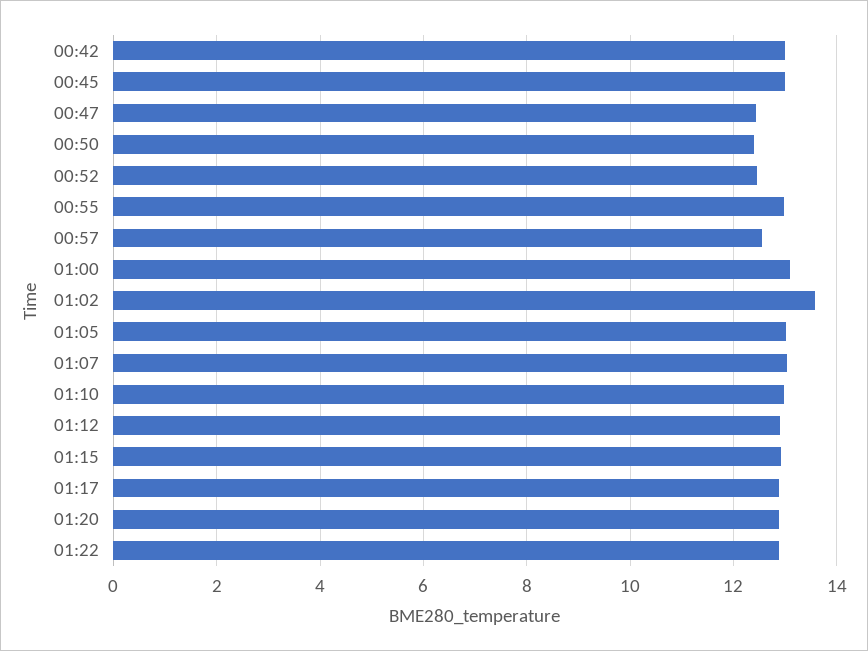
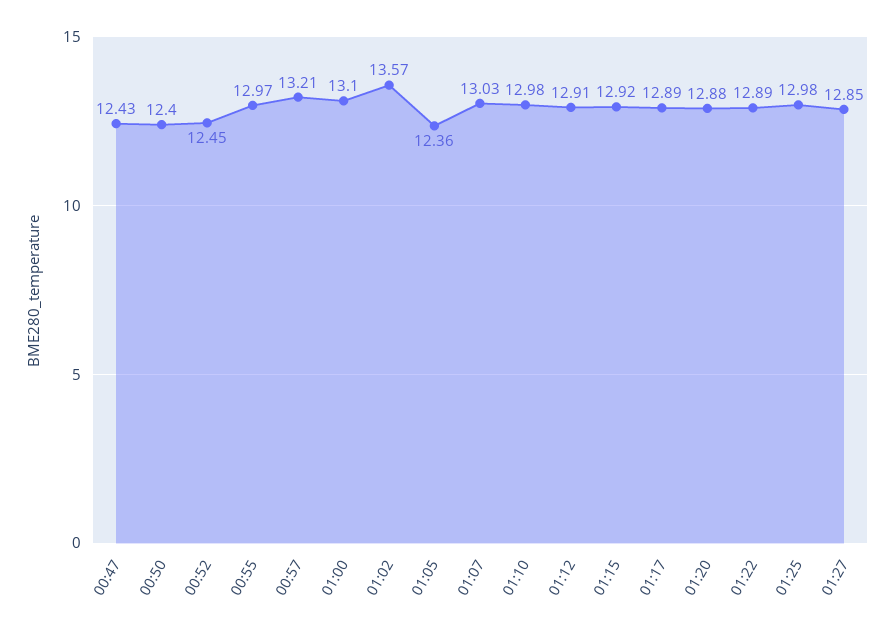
00:42: 13 -> none
00:45: 13 -> none
00:57: 12.6 -> 13.21
01:05: 13 -> 12.36
01:25: none -> 12.98
01:27: none -> 12.85

